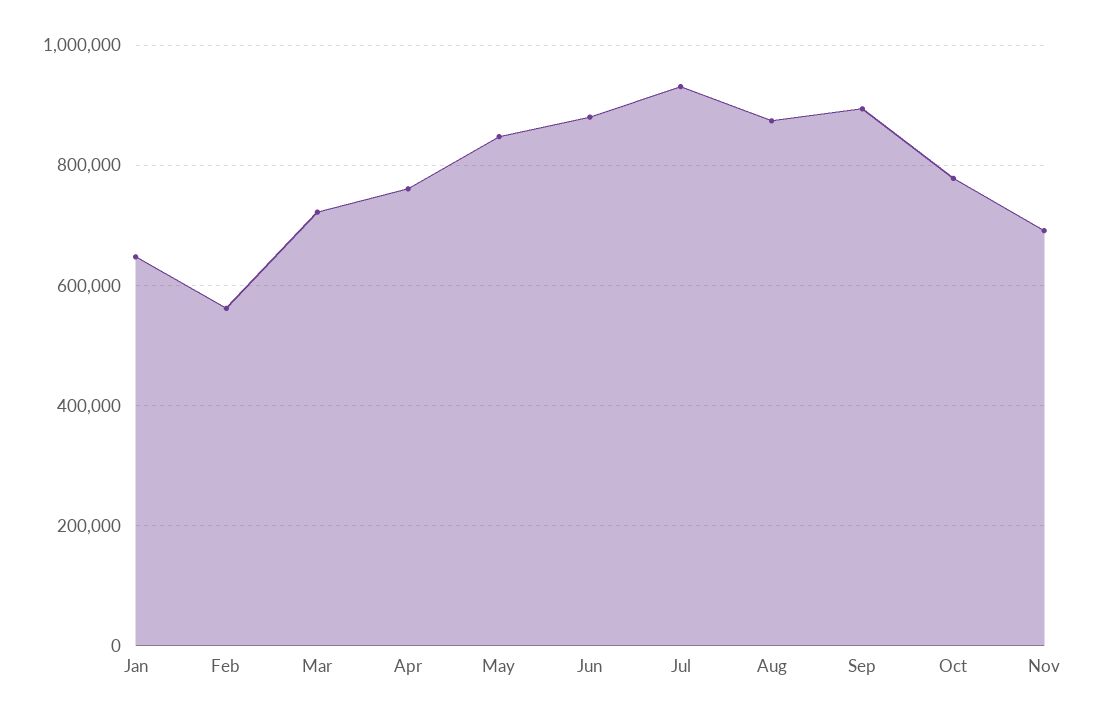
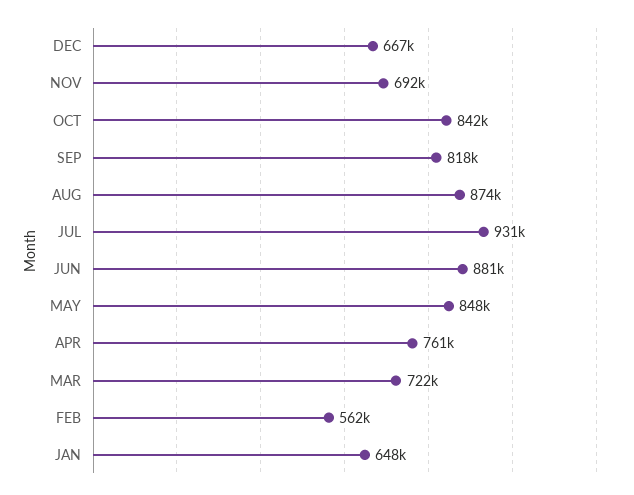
Sep: 900000 -> 818000
Oct: 780000 -> 842000
DEC: none -> 667000

